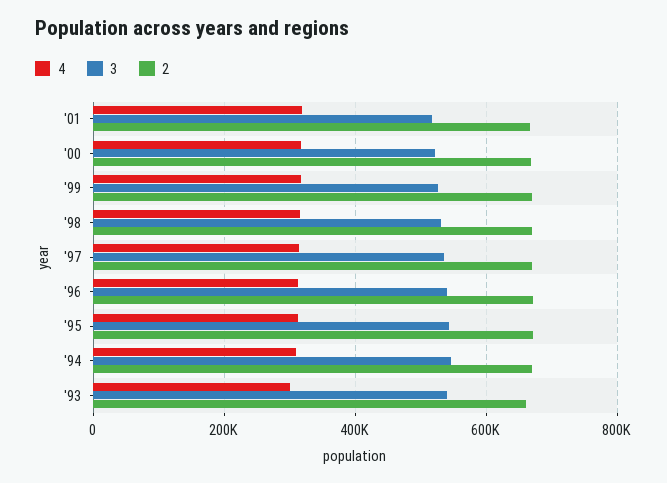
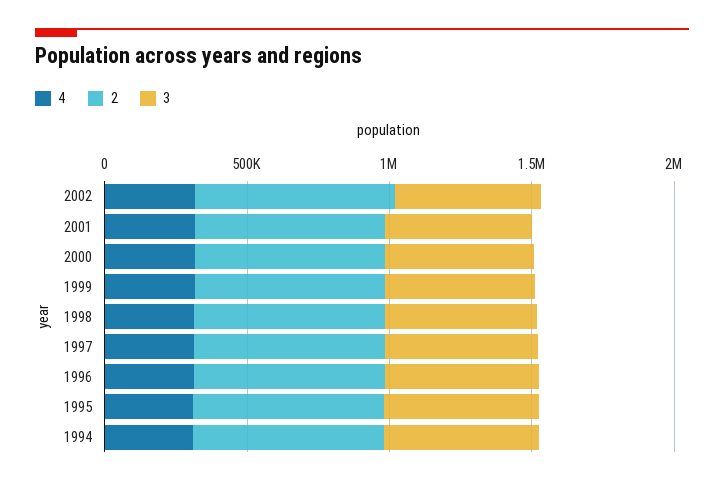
4, '93: 300000 -> none
3, '93: 540000 -> none
2, '93: 660000 -> none
4, 2002: none -> 300000
2, 2002: none -> 700000
3, 2002: none -> 500000

